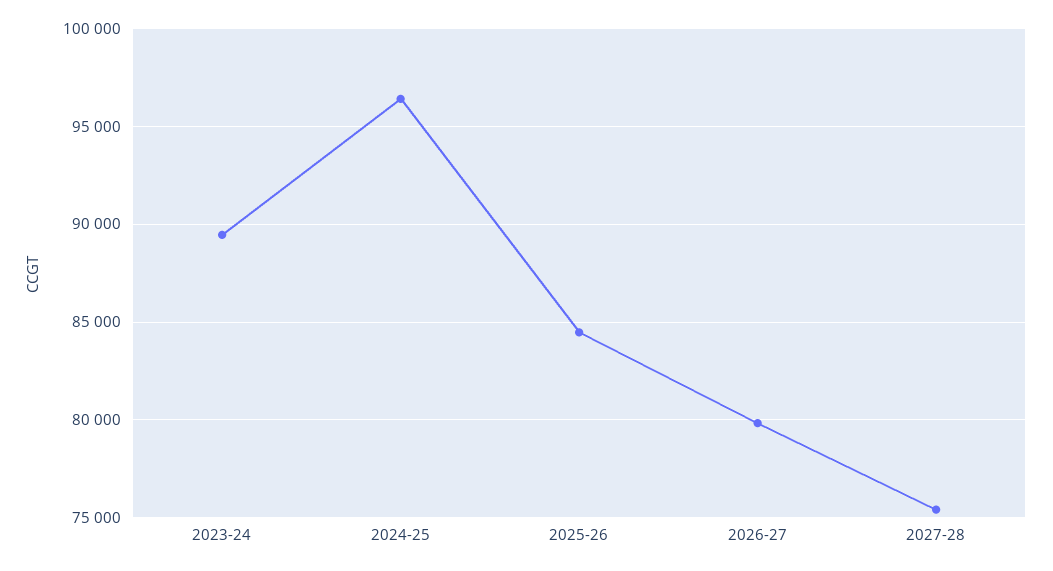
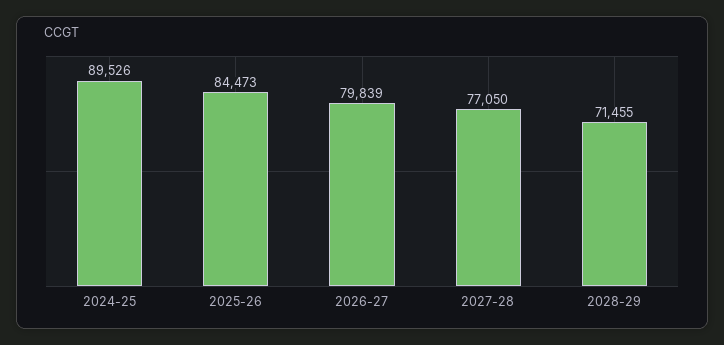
2023-24: 89500 -> none
2024-25: 96500 -> 89526
2027-28: 75500 -> 77050
2028-29: none -> 71455

